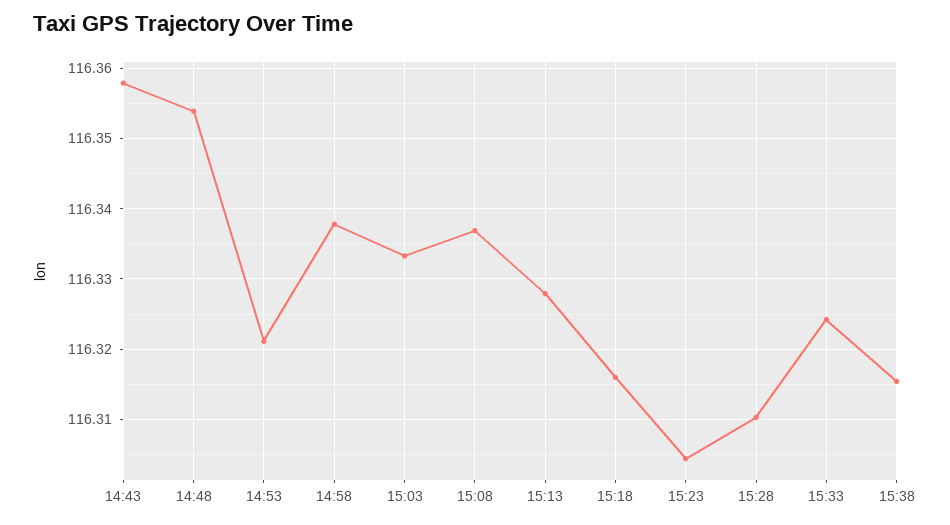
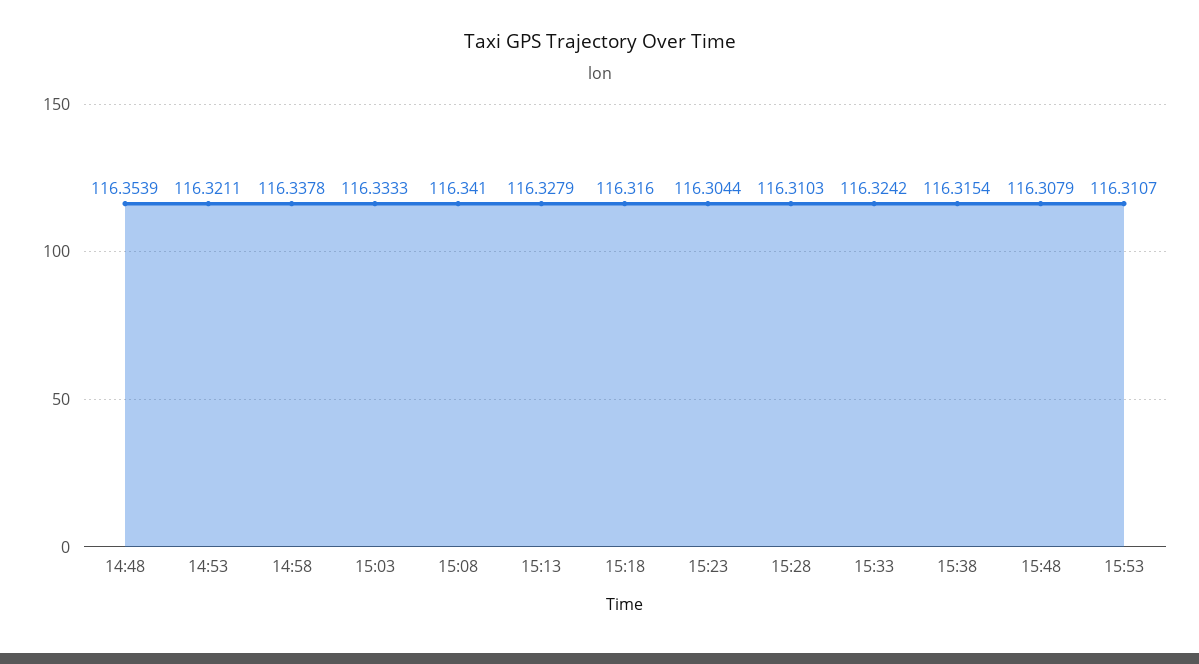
14:43: 116.358 -> none
15:08: 116.337 -> 116.341
15:48: none -> 116.3079
15:53: none -> 116.3107

